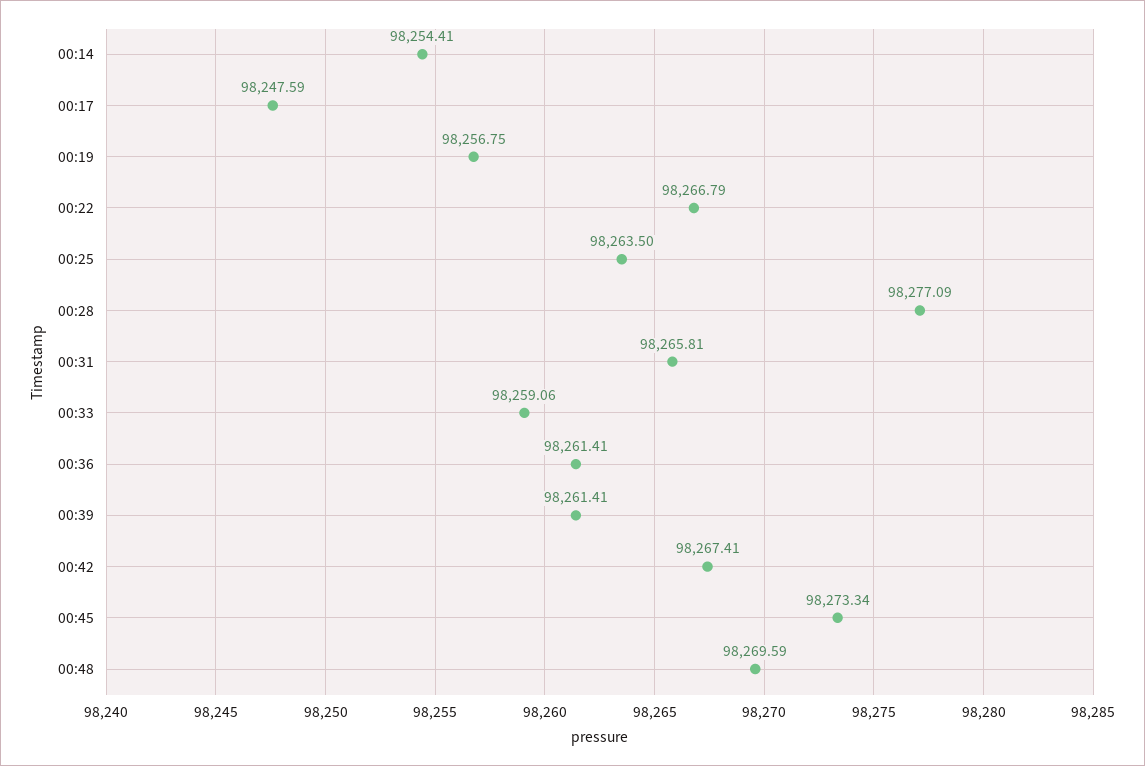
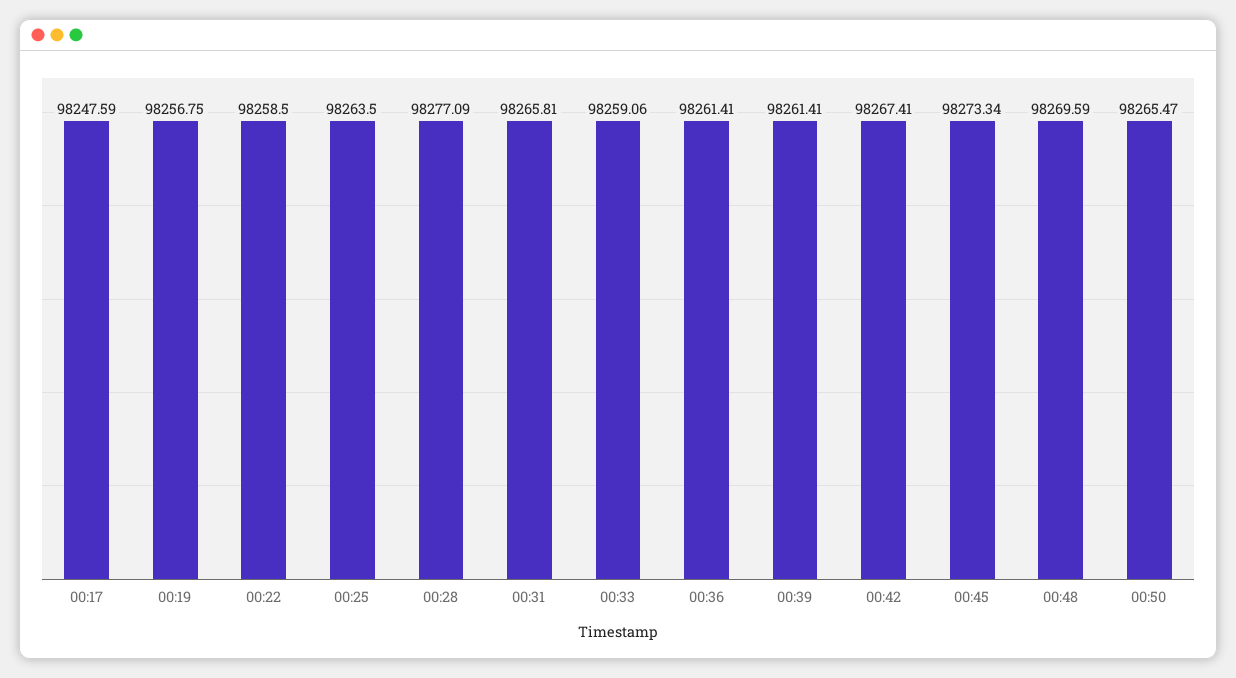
00:14: 98254.41 -> none
00:22: 98266.79 -> 98258.5
00:50: none -> 98265.47

